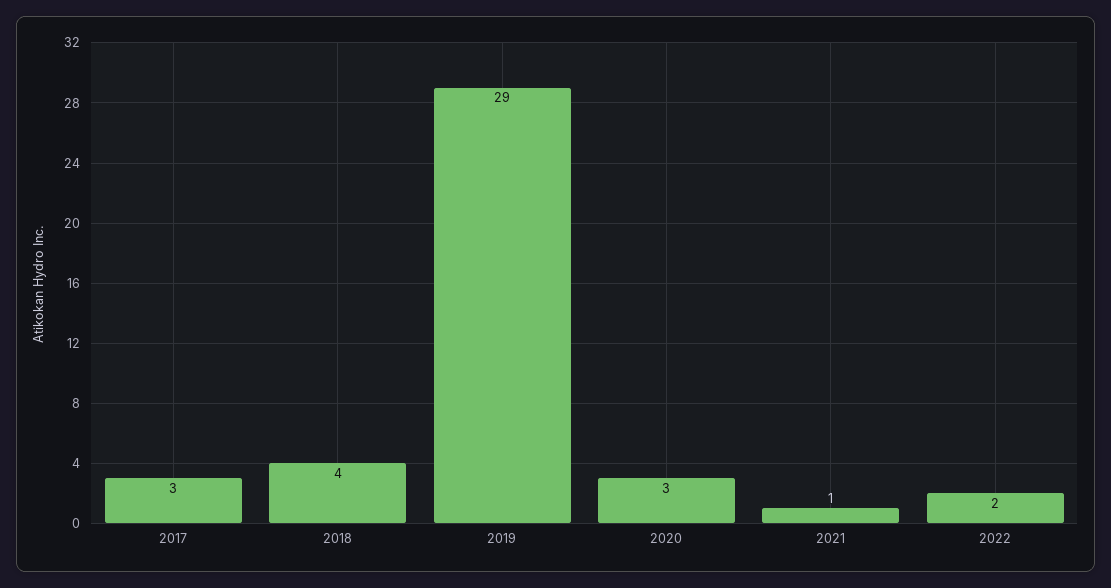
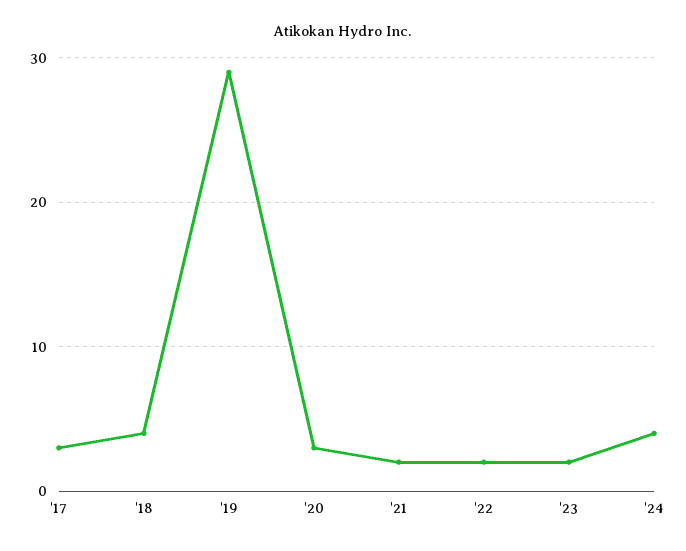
2021: 1 -> 2
'23: none -> 2
'24: none -> 4

